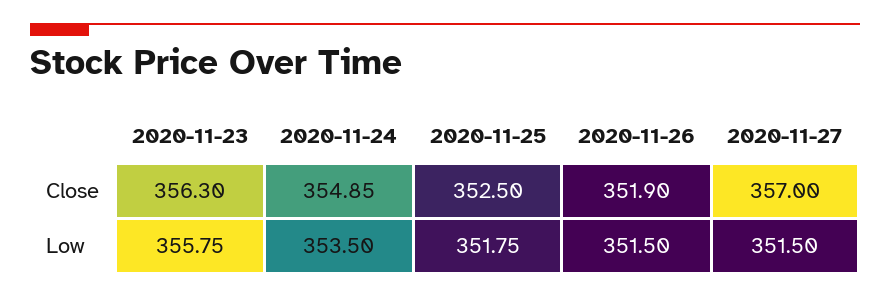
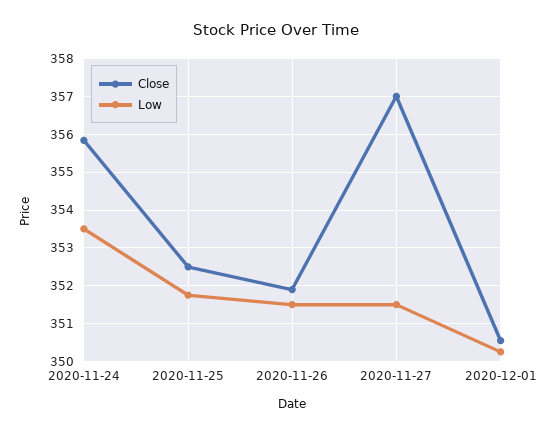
Close, 2020-11-23: 356.3 -> none
Close, 2020-11-24: 354.85 -> 355.8
Low, 2020-11-23: 355.75 -> none
Close, 2020-12-01: none -> 350.6
Low, 2020-12-01: none -> 350.2

